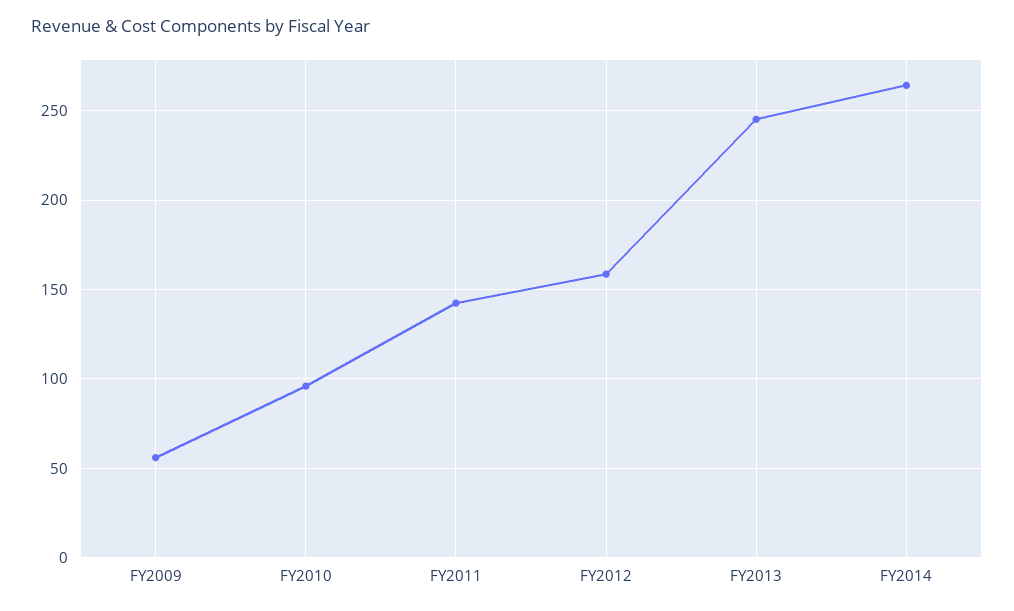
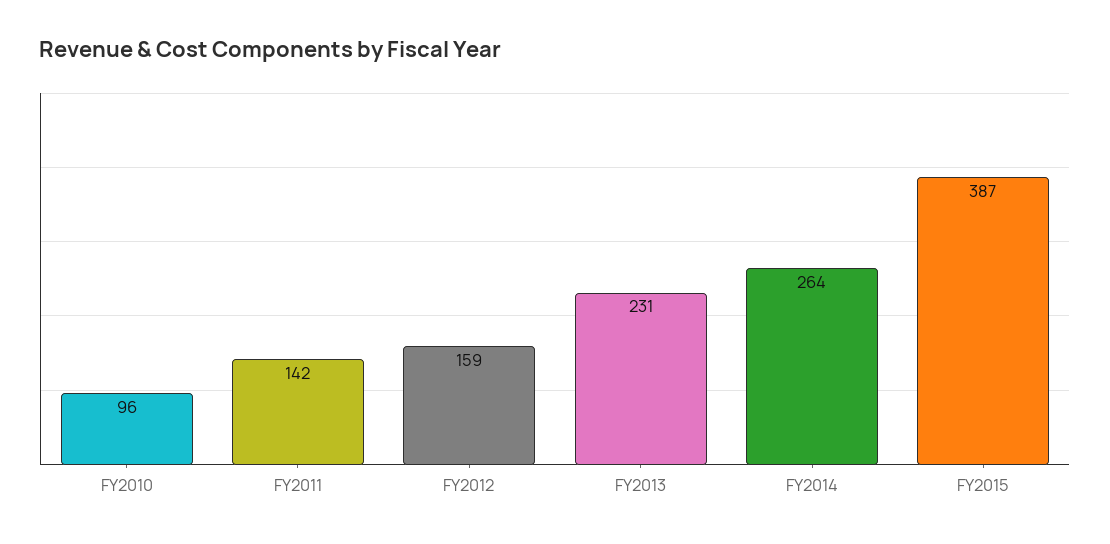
FY2009: 55 -> none
FY2013: 245 -> 231
FY2015: none -> 387

